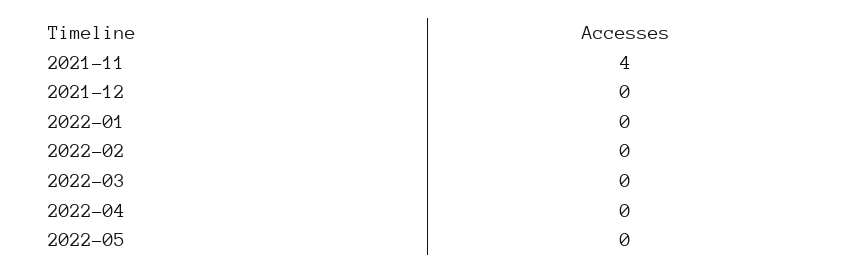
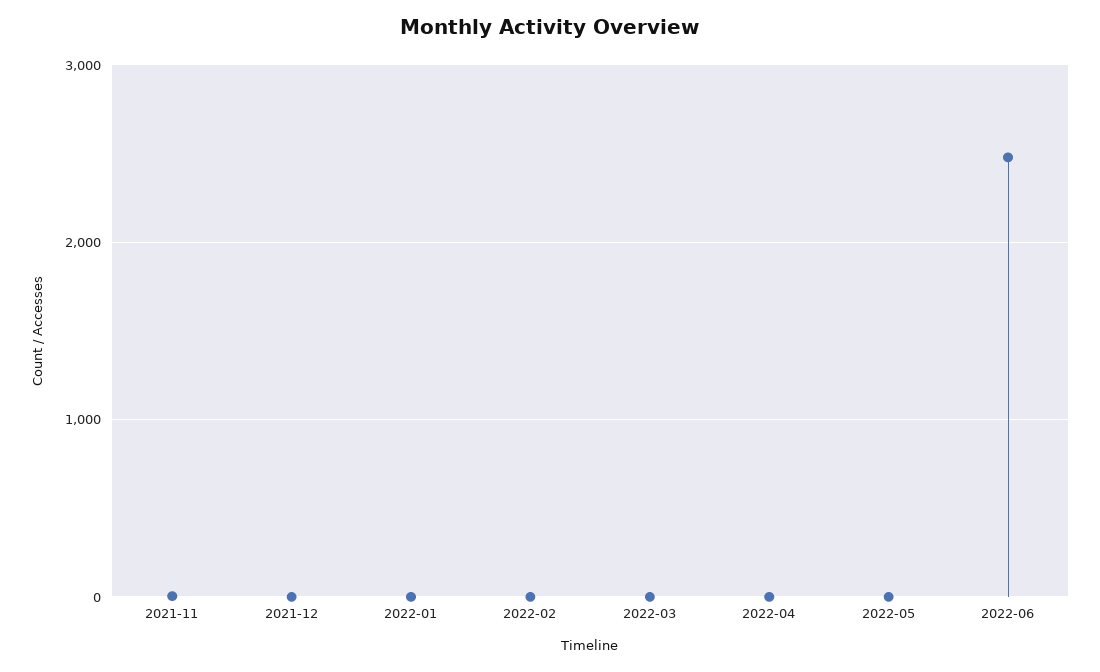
2022-06: none -> 2500

